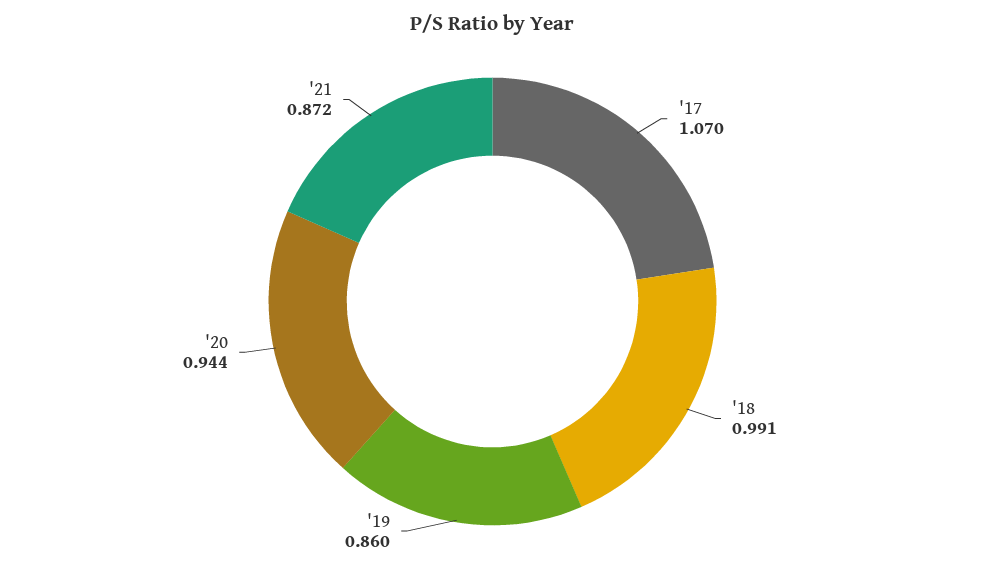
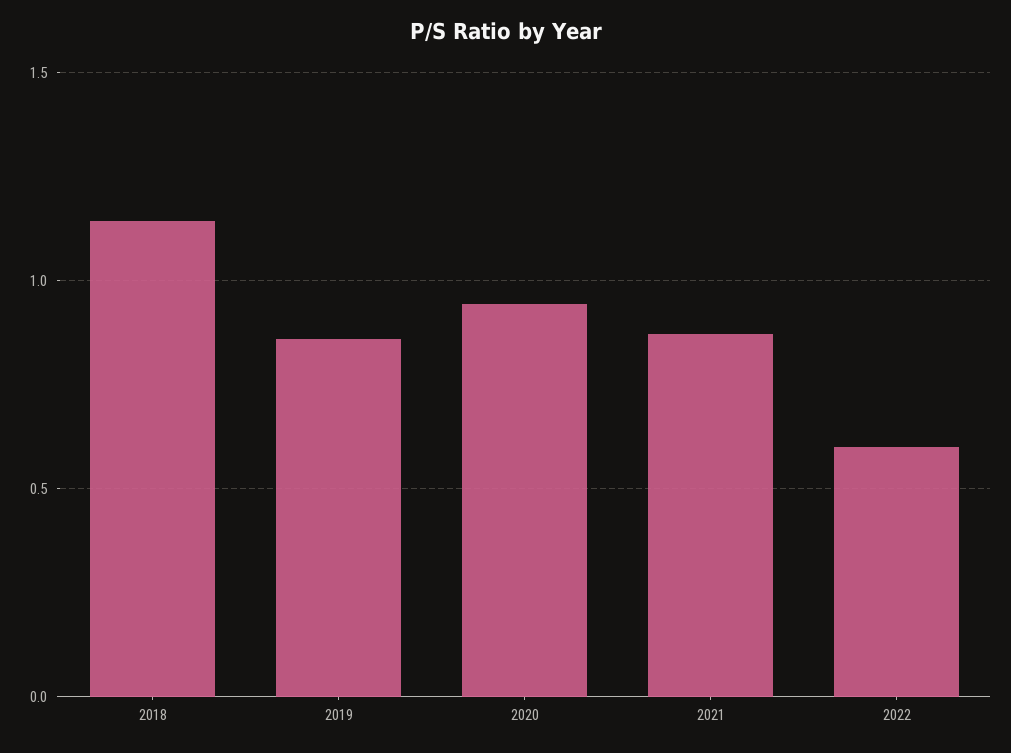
'17: 1.07 -> none
'18: 0.991 -> 1.15
2022: none -> 0.6

